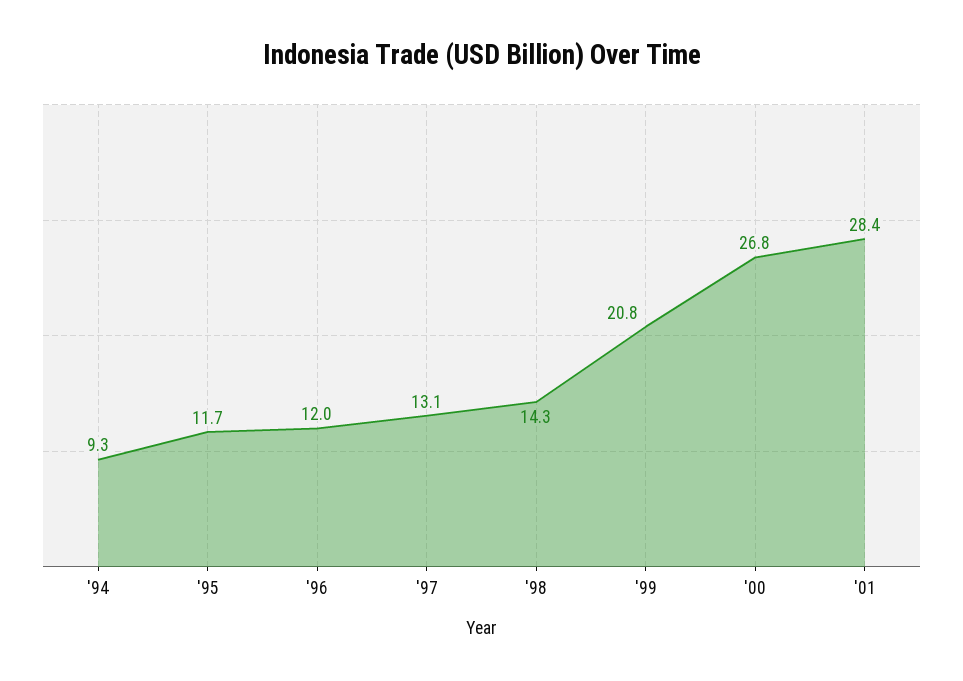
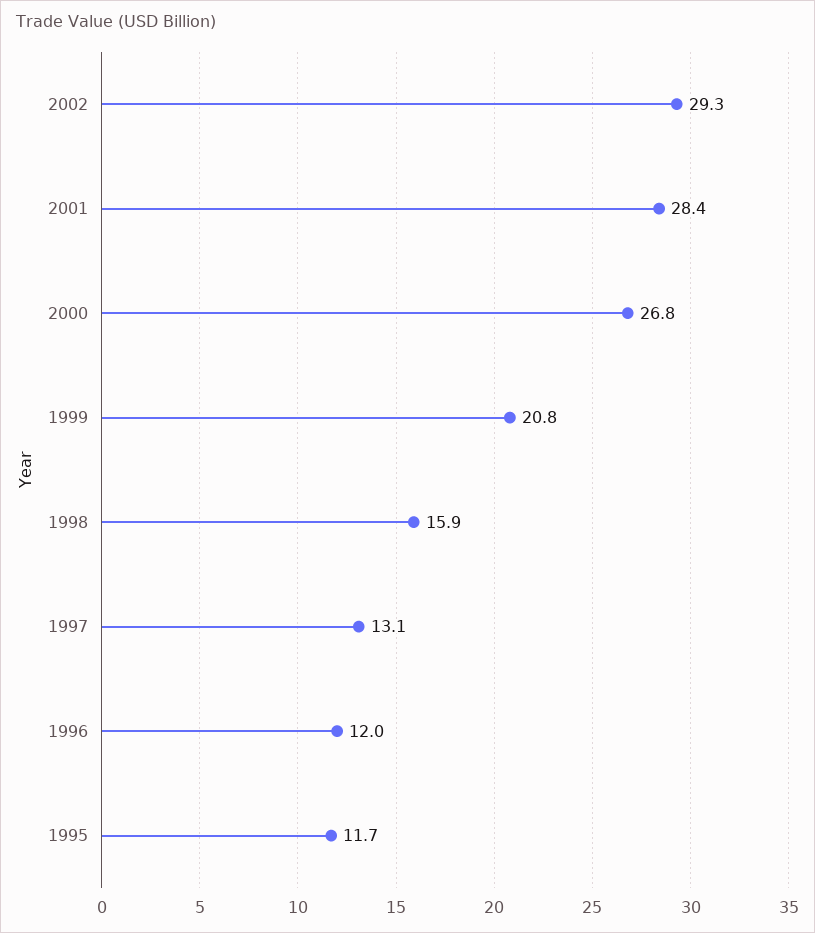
'94: 9.3 -> none
'98: 14.3 -> 15.9
2002: none -> 29.3

